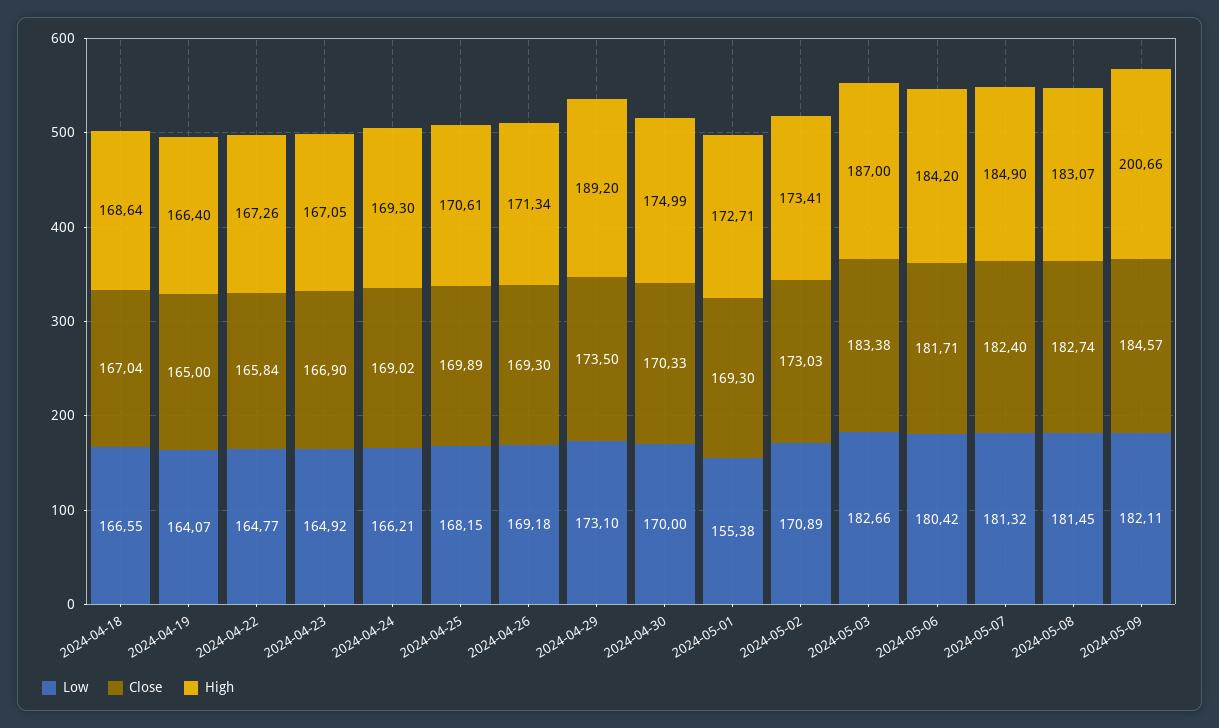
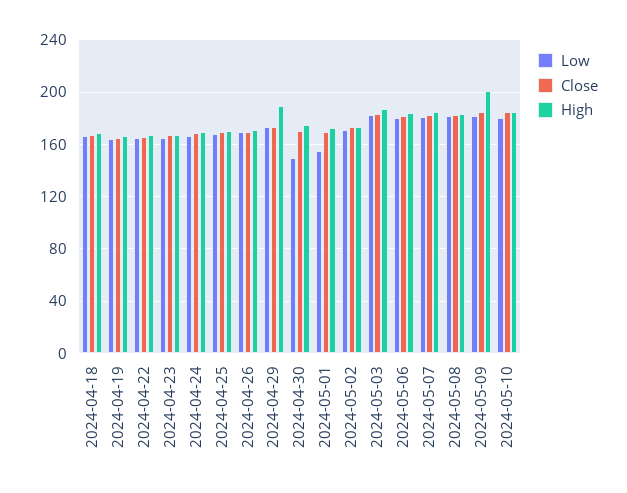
Low, 2024-04-30: 170 -> 150
Low, 2024-05-10: none -> 180
Close, 2024-05-10: none -> 185
High, 2024-05-10: none -> 185

